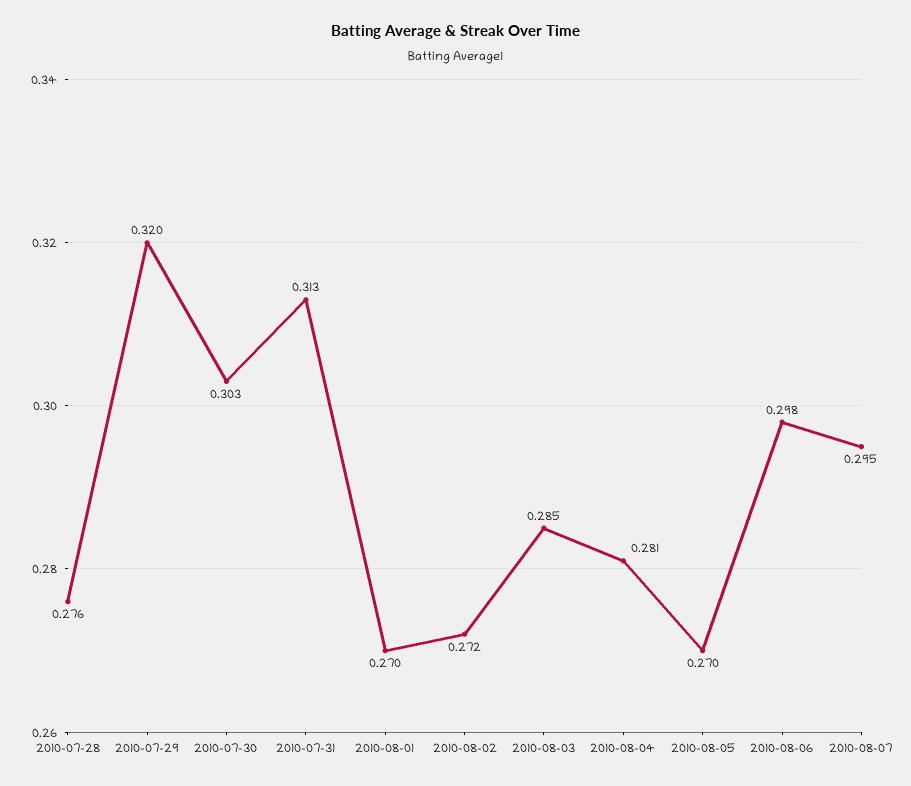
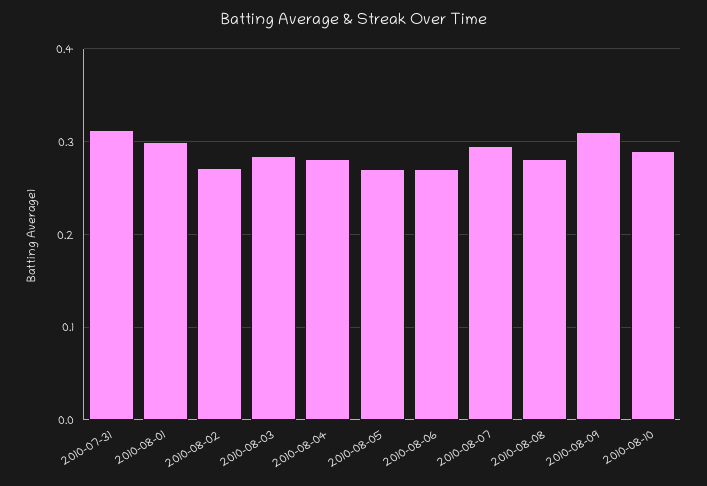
2010-07-28: 0.276 -> none
2010-07-29: 0.32 -> none
2010-07-30: 0.303 -> none
2010-08-01: 0.27 -> 0.3
2010-08-06: 0.298 -> 0.27
2010-08-08: none -> 0.28
2010-08-09: none -> 0.31
2010-08-10: none -> 0.29

